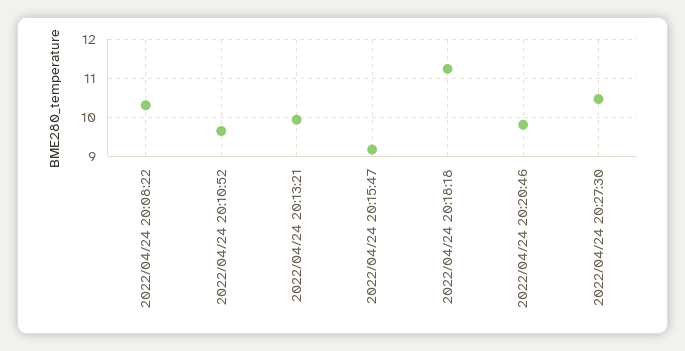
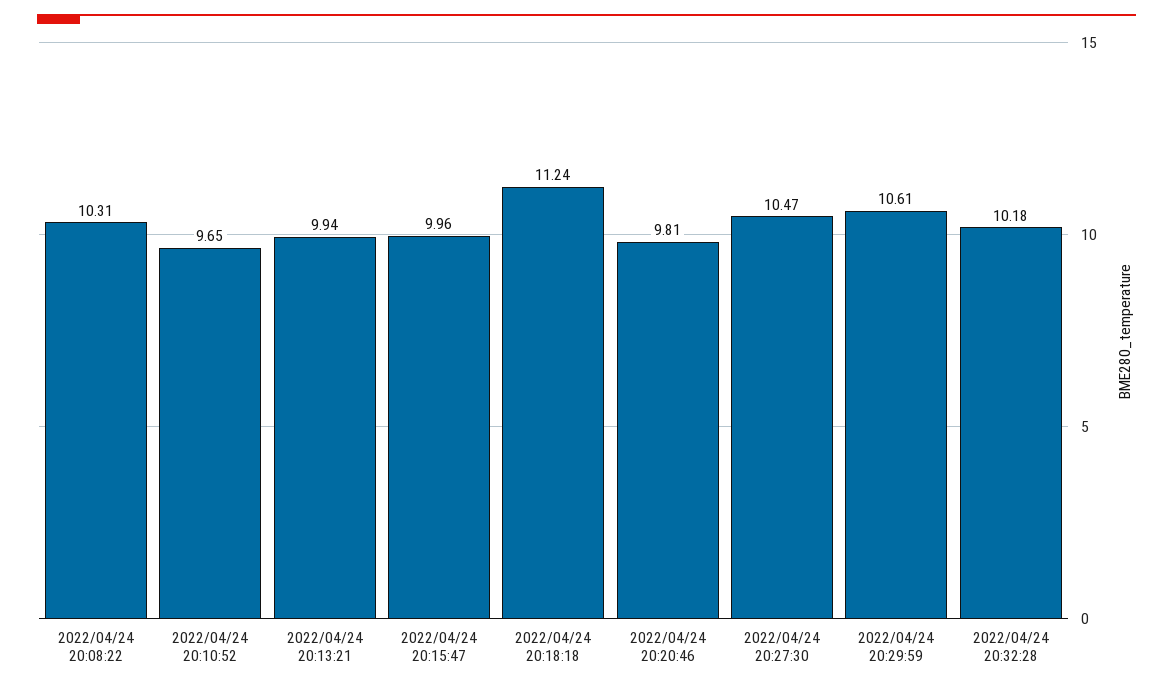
2022/04/24 20:15:47: 9.2 -> 9.96
2022/04/24 20:29:59: none -> 10.61
2022/04/24 20:32:28: none -> 10.18

